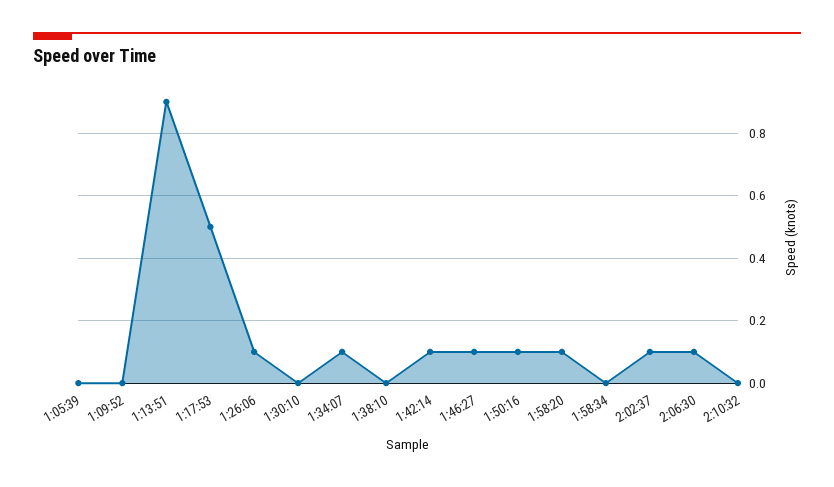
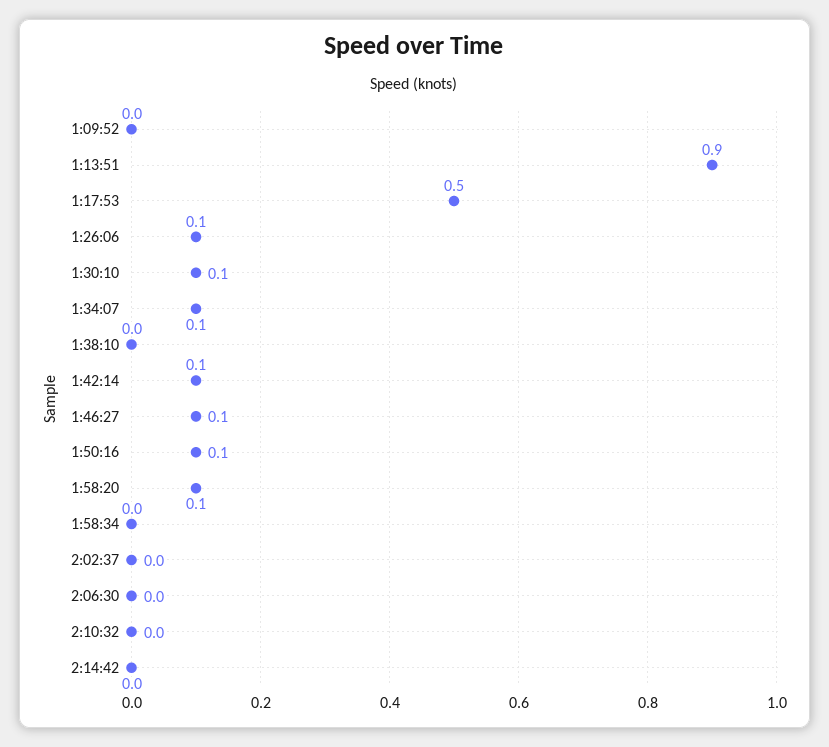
1:05:39: 0 -> none
1:30:10: 0 -> 0.1
2:02:37: 0.1 -> 0
2:06:30: 0.1 -> 0
2:14:42: none -> 0

